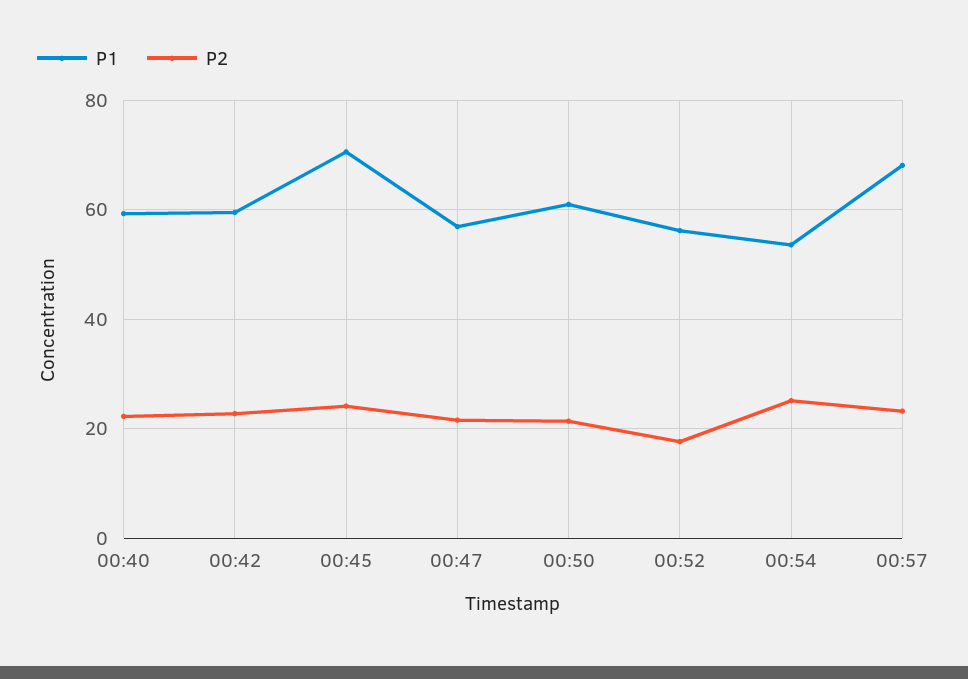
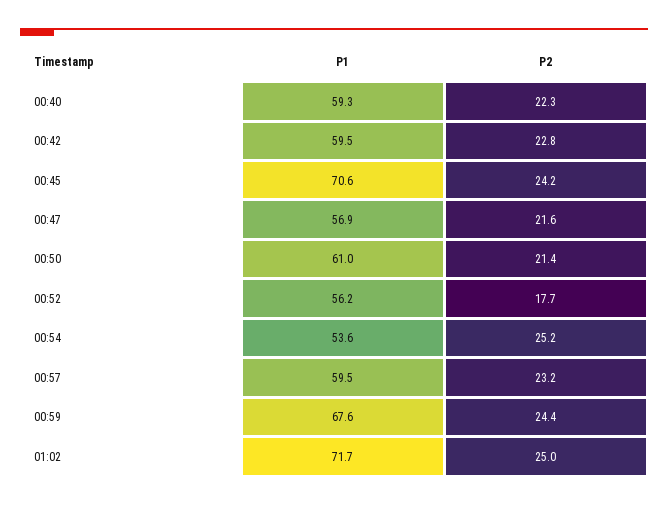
P1, 00:57: 68 -> 59.5
P1, 00:59: none -> 67.6
P2, 00:59: none -> 24.4
P1, 01:02: none -> 71.7
P2, 01:02: none -> 25

